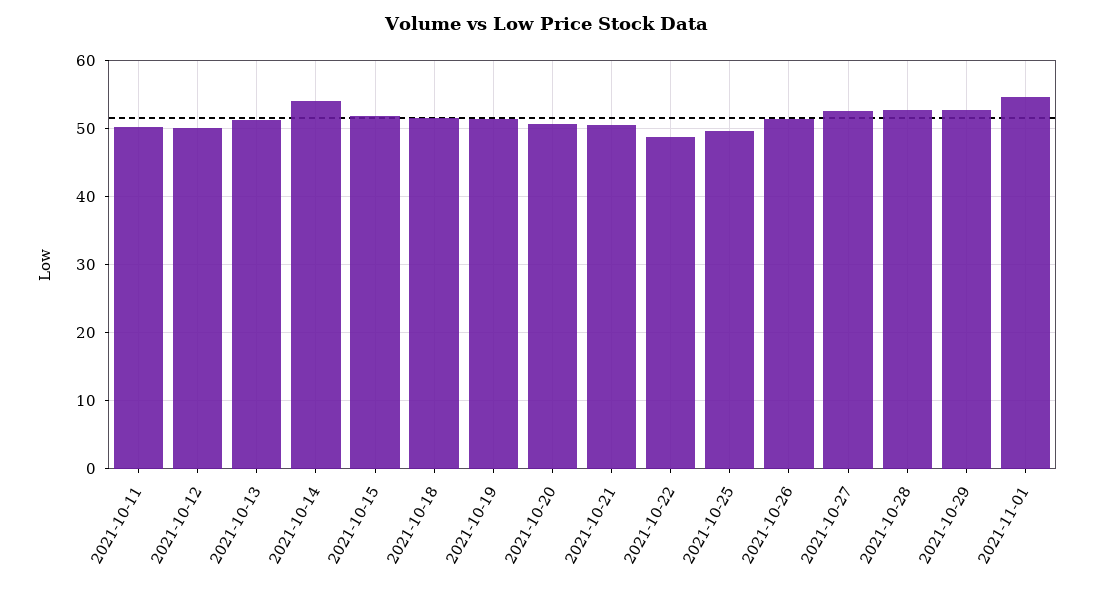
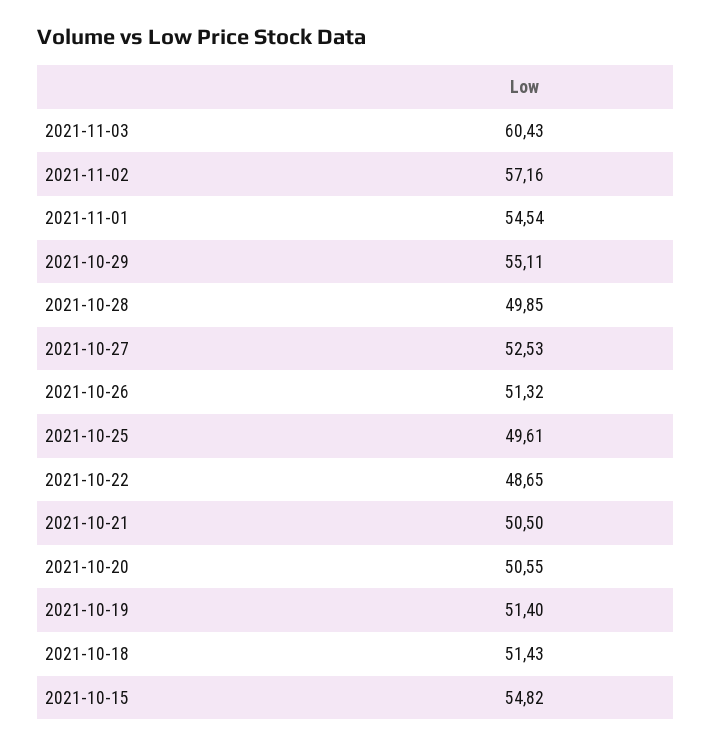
2021-10-11: 50 -> none
2021-10-12: 50 -> none
2021-10-13: 51 -> none
2021-10-14: 54 -> none
2021-10-15: 52 -> 54.82
2021-10-28: 53 -> 49.85
2021-10-29: 53 -> 55.11
2021-11-03: none -> 60.43
2021-11-02: none -> 57.16

